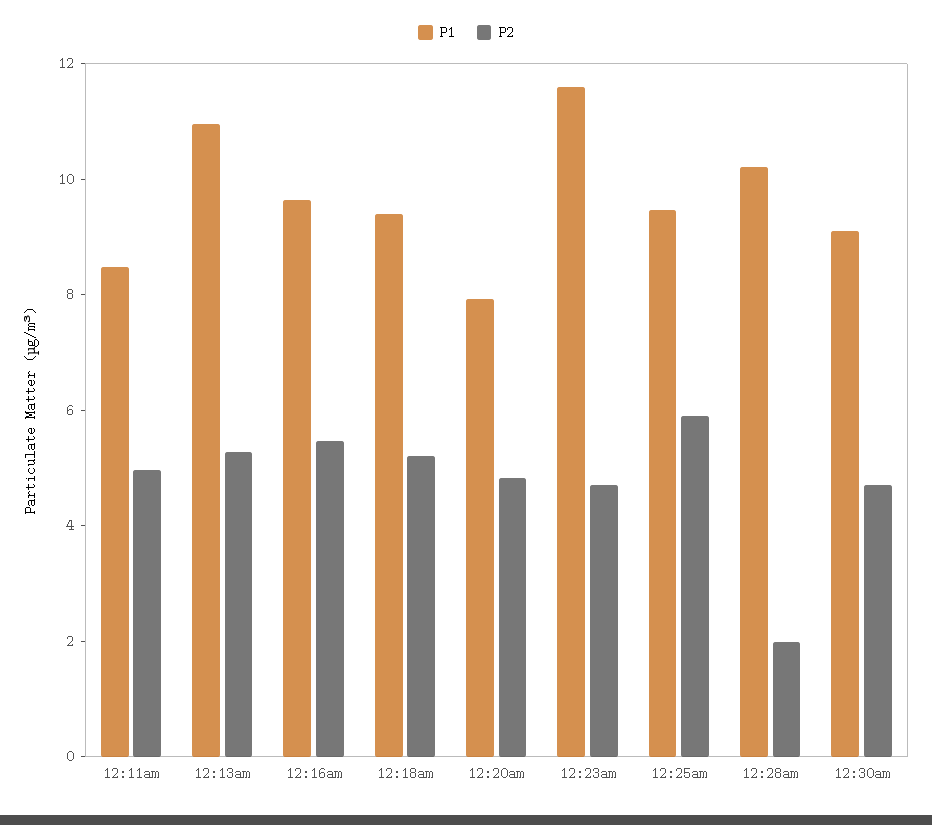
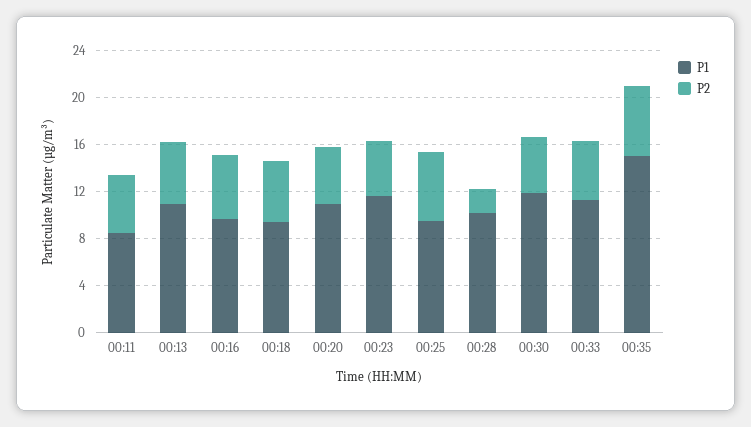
P1, 12:20am: 8 -> 11
P1, 12:30am: 9 -> 12
P1, 00:33: none -> 11
P2, 00:33: none -> 5
P1, 00:35: none -> 15
P2, 00:35: none -> 6

